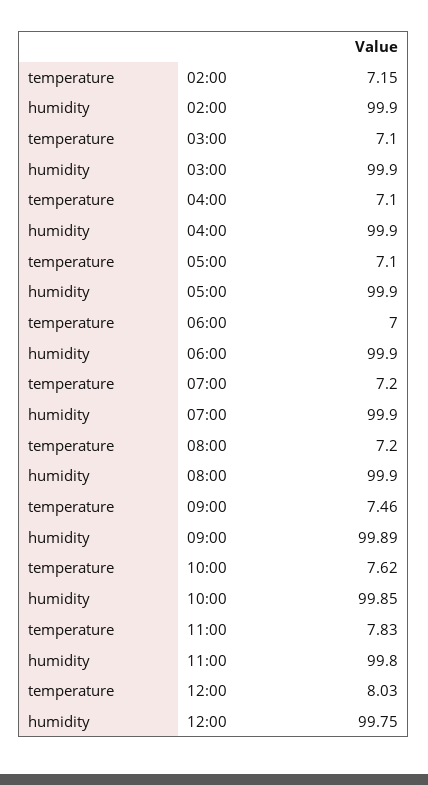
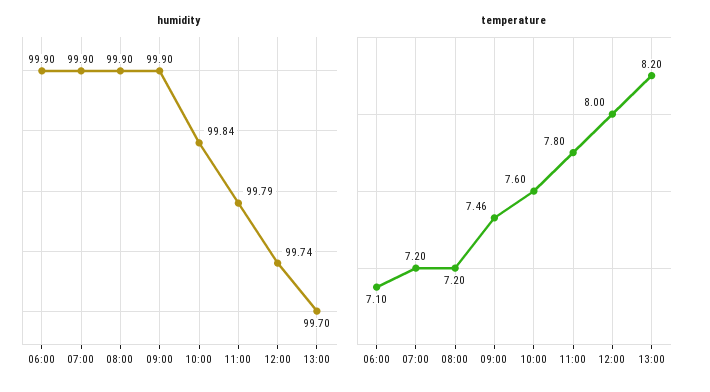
temperature, 02:00: 7.15 -> none
humidity, 02:00: 99.9 -> none
temperature, 03:00: 7.1 -> none
humidity, 03:00: 99.9 -> none
temperature, 04:00: 7.1 -> none
humidity, 04:00: 99.9 -> none
temperature, 05:00: 7.1 -> none
humidity, 05:00: 99.9 -> none
temperature, 06:00: 7 -> 7.1
humidity, 09:00: 99.89 -> 99.9
temperature, 10:00: 7.62 -> 7.6
humidity, 10:00: 99.85 -> 99.84
temperature, 11:00: 7.83 -> 7.8
humidity, 11:00: 99.8 -> 99.79
temperature, 12:00: 8.03 -> 8
humidity, 12:00: 99.75 -> 99.74
humidity, 13:00: none -> 99.7
temperature, 13:00: none -> 8.2

